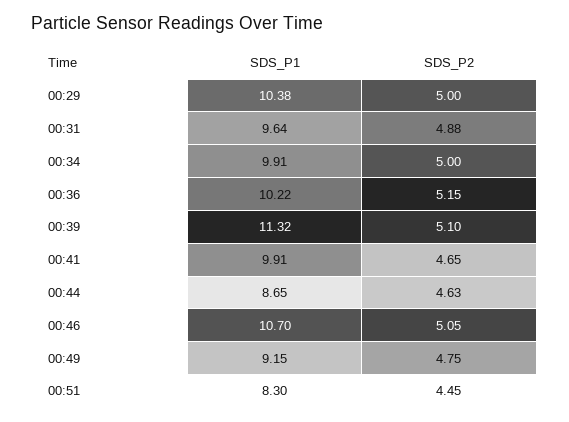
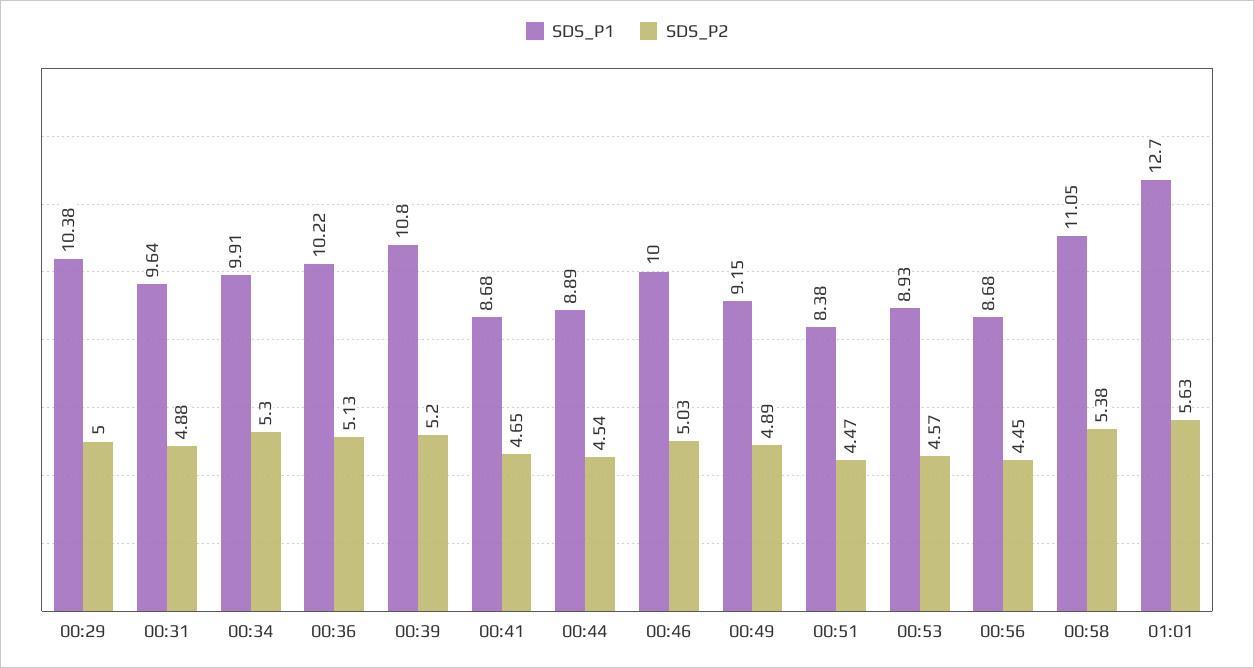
SDS_P2, 00:34: 5 -> 5.3
SDS_P2, 00:36: 5.15 -> 5.13
SDS_P1, 00:39: 11.32 -> 10.8
SDS_P2, 00:39: 5.1 -> 5.2
SDS_P1, 00:41: 9.91 -> 8.68
SDS_P1, 00:44: 8.65 -> 8.89
SDS_P2, 00:44: 4.63 -> 4.54
SDS_P1, 00:46: 10.7 -> 10
SDS_P2, 00:46: 5.05 -> 5.03
SDS_P2, 00:49: 4.75 -> 4.89
SDS_P1, 00:51: 8.3 -> 8.38
SDS_P2, 00:51: 4.45 -> 4.47
SDS_P1, 00:53: none -> 8.93
SDS_P2, 00:53: none -> 4.57
SDS_P1, 00:56: none -> 8.68
SDS_P2, 00:56: none -> 4.45
SDS_P1, 00:58: none -> 11.05
SDS_P2, 00:58: none -> 5.38
SDS_P1, 01:01: none -> 12.7
SDS_P2, 01:01: none -> 5.63

